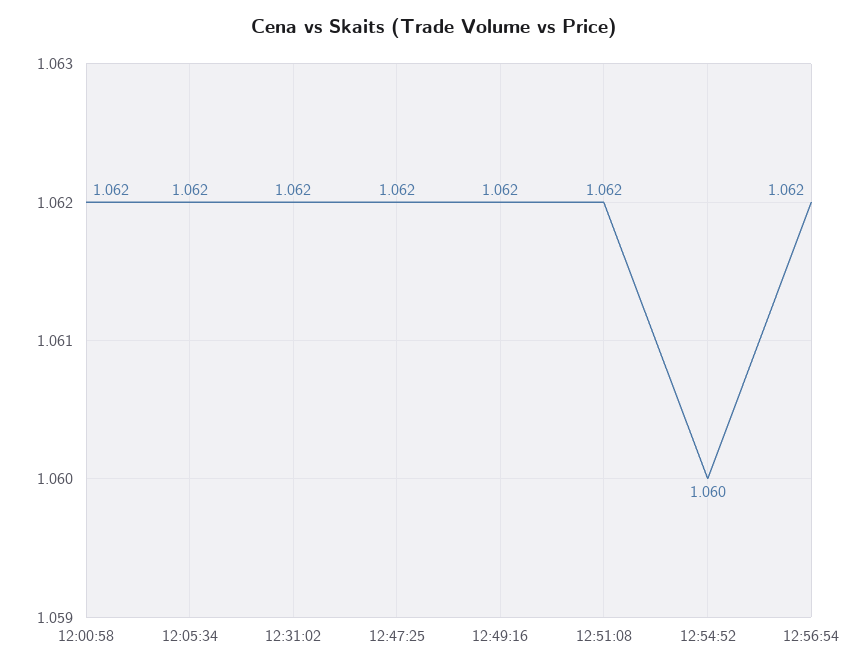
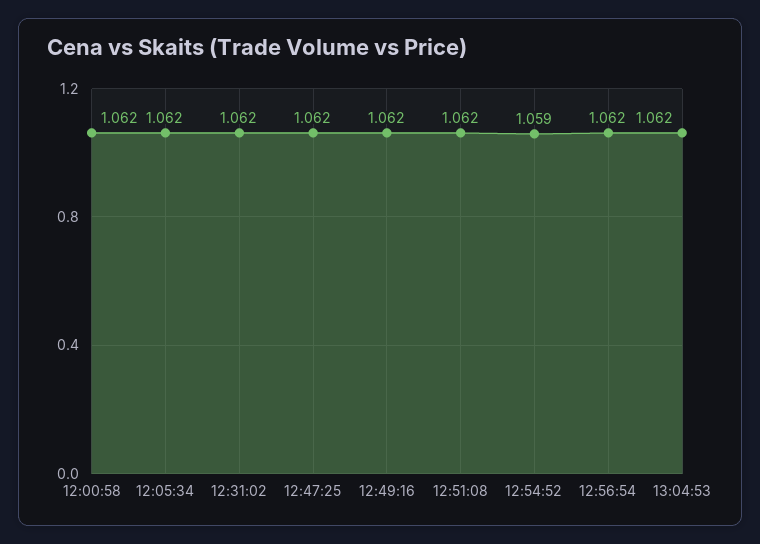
12:54:52: 1.06 -> 1.059
13:04:53: none -> 1.062

